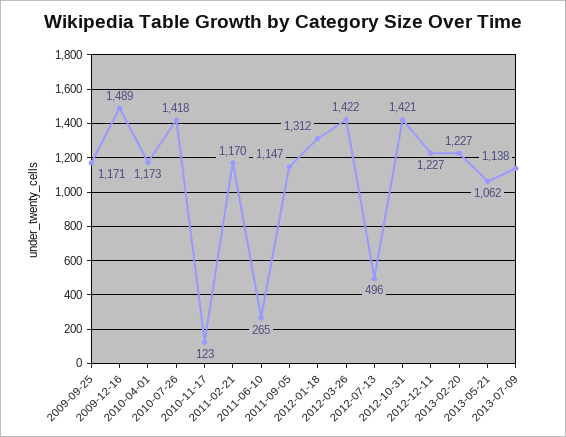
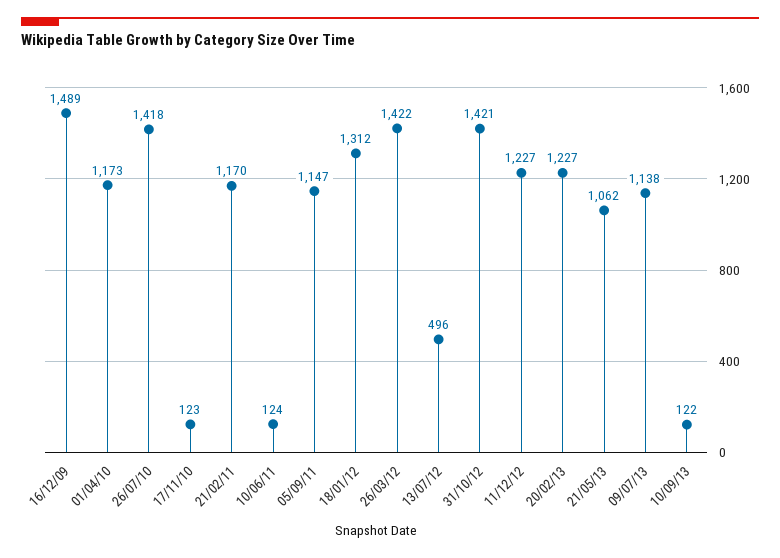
2009-09-25: 1171 -> none
2011-06-10: 265 -> 124
10/09/13: none -> 122

